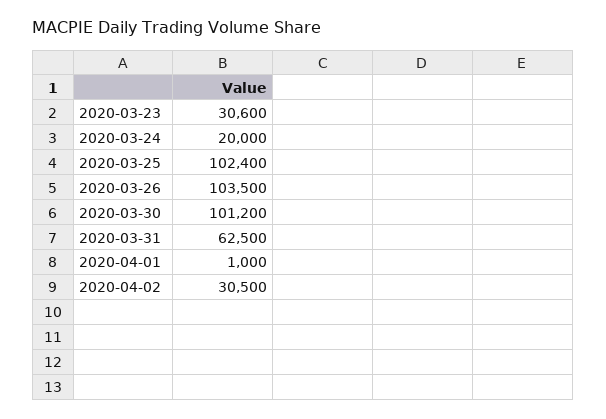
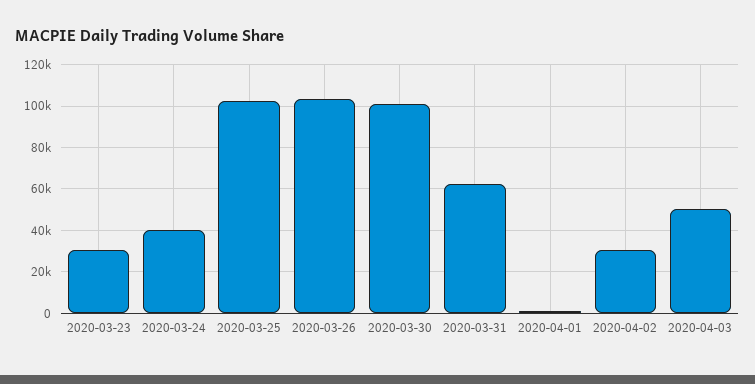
2020-03-24: 20000 -> 40000
2020-04-03: none -> 50000

